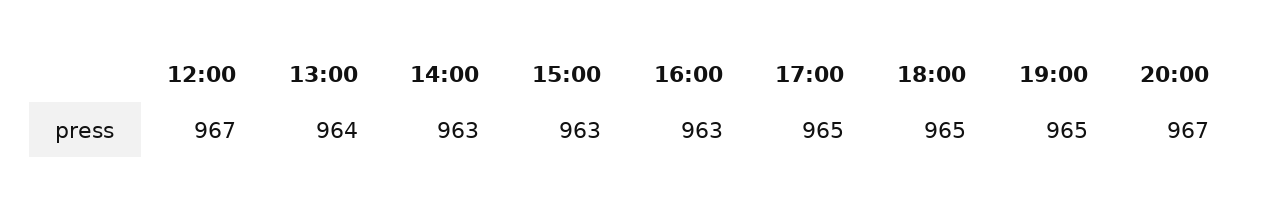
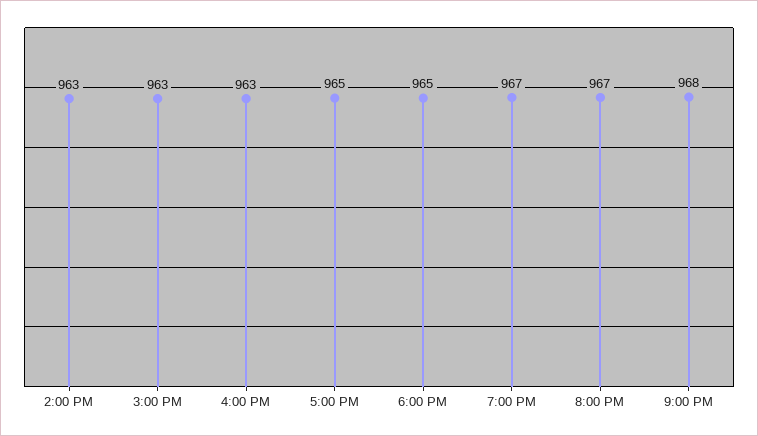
12:00: 967 -> none
13:00: 964 -> none
19:00: 965 -> 967
9:00 PM: none -> 968

